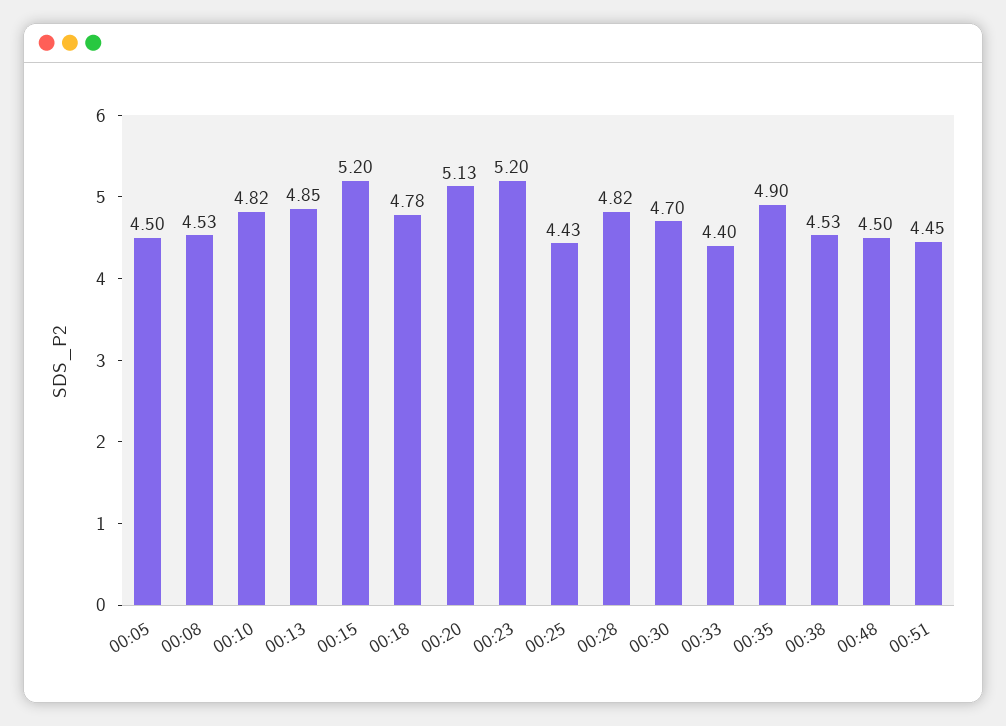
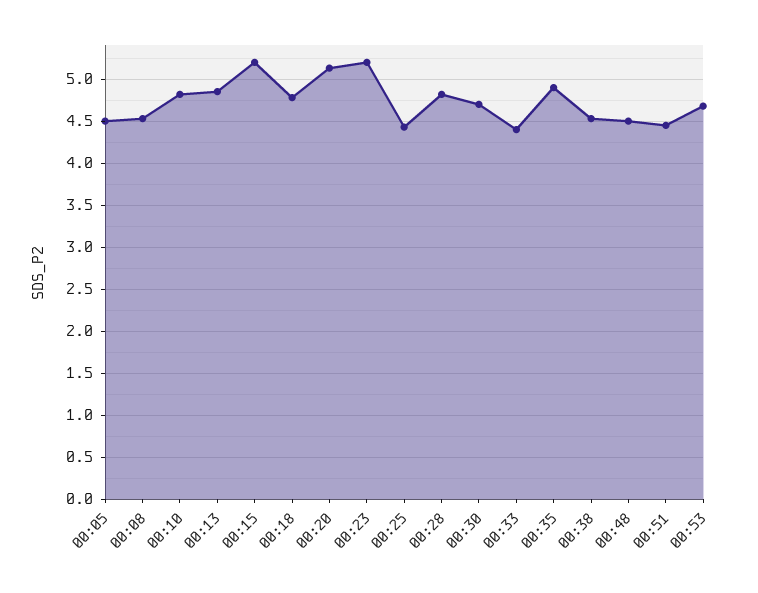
00:53: none -> 4.7

